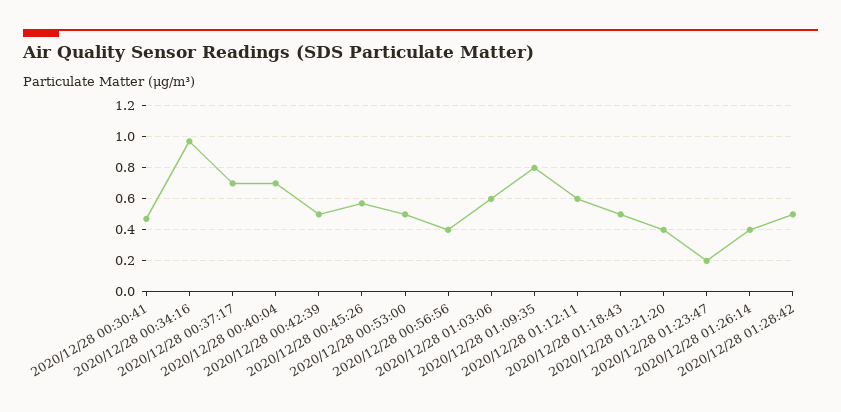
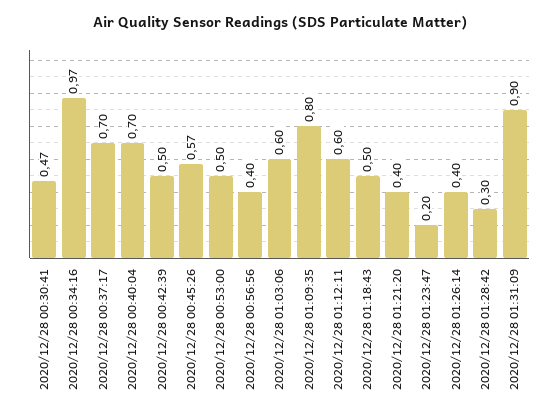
2020/12/28 01:28:42: 0.5 -> 0.3
2020/12/28 01:31:09: none -> 0.9

